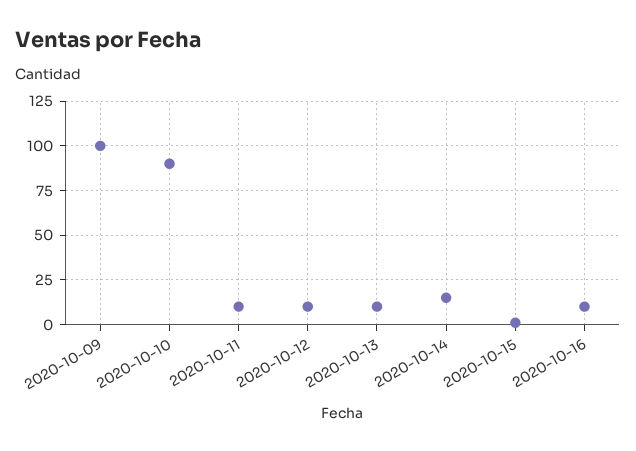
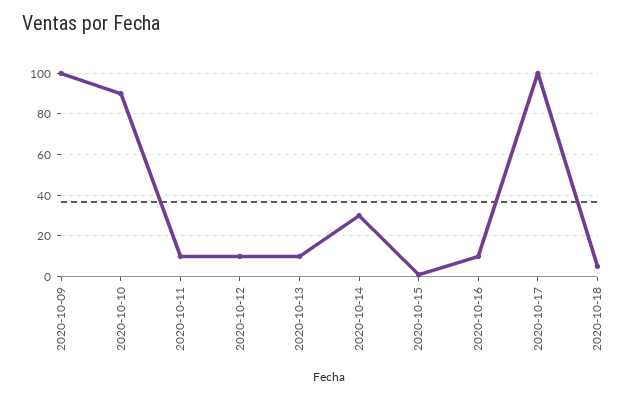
2020-10-14: 15 -> 30
2020-10-17: none -> 100
2020-10-18: none -> 5

